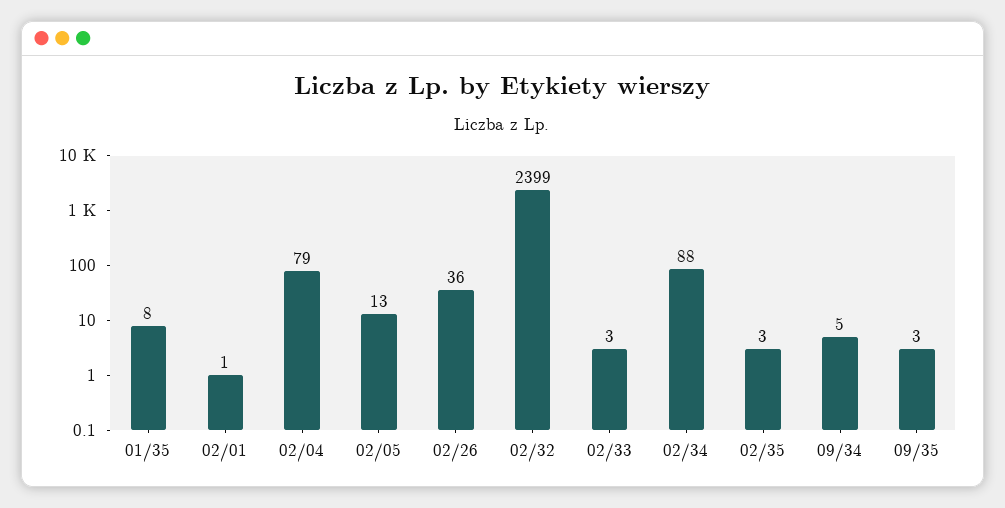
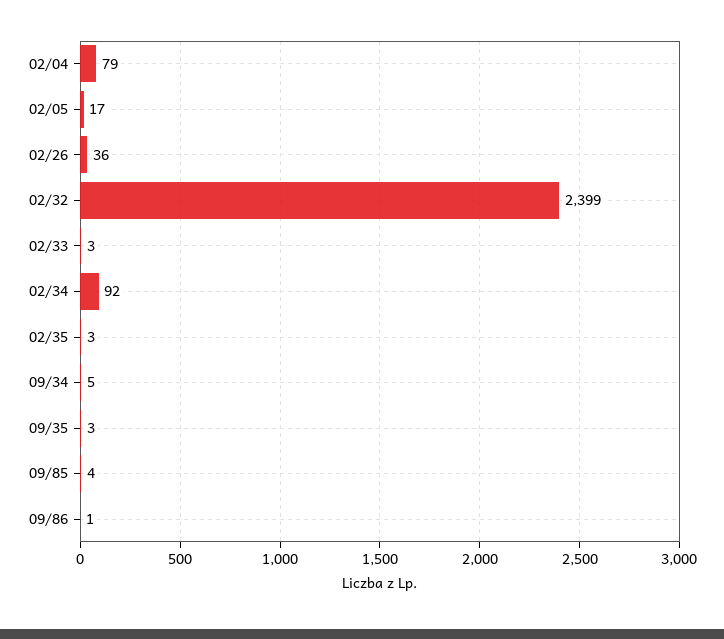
01/35: 8 -> none
02/01: 1 -> none
02/05: 13 -> 17
02/34: 88 -> 92
09/85: none -> 4
09/86: none -> 1

